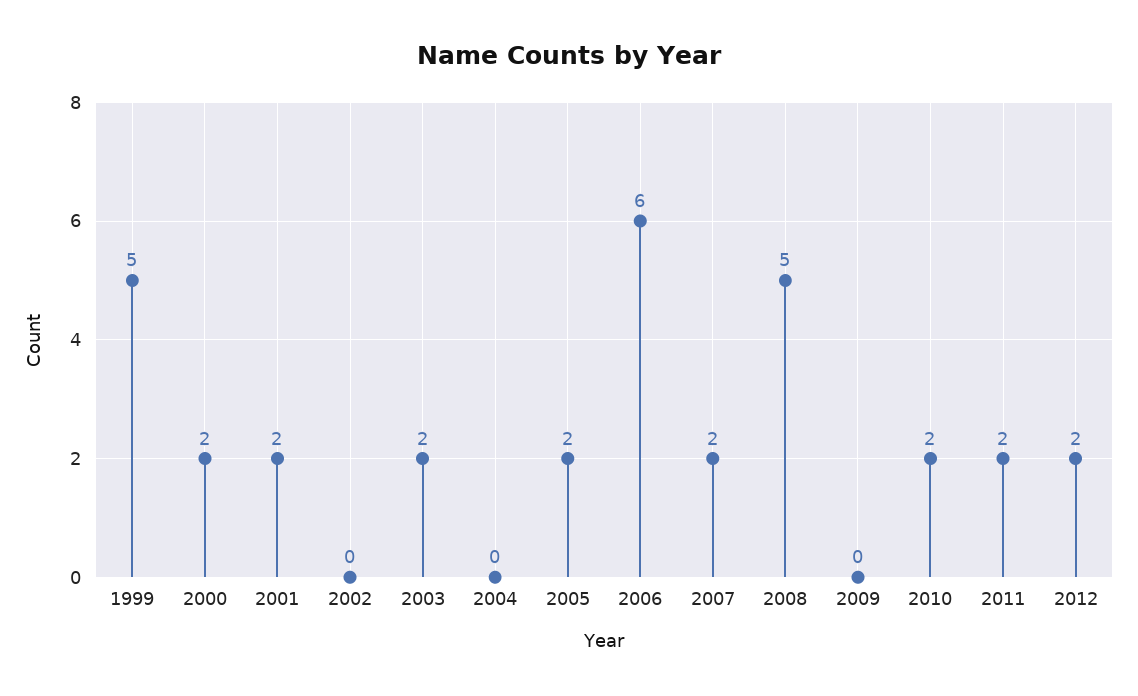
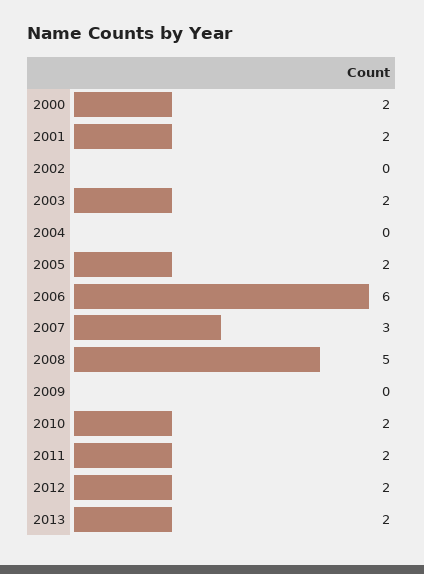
1999: 5 -> none
2007: 2 -> 3
2013: none -> 2

